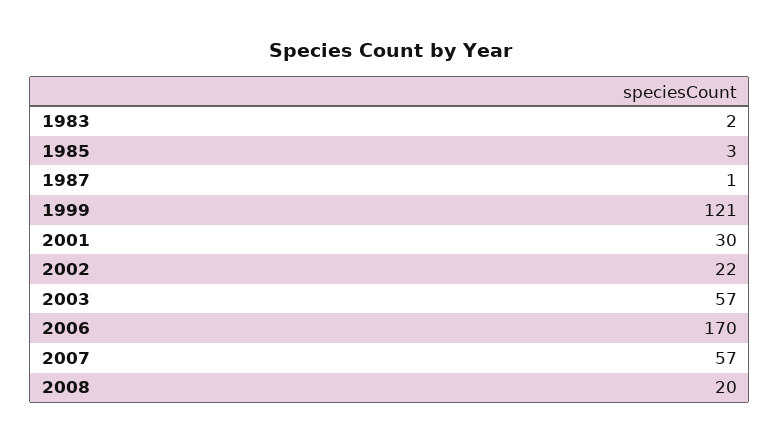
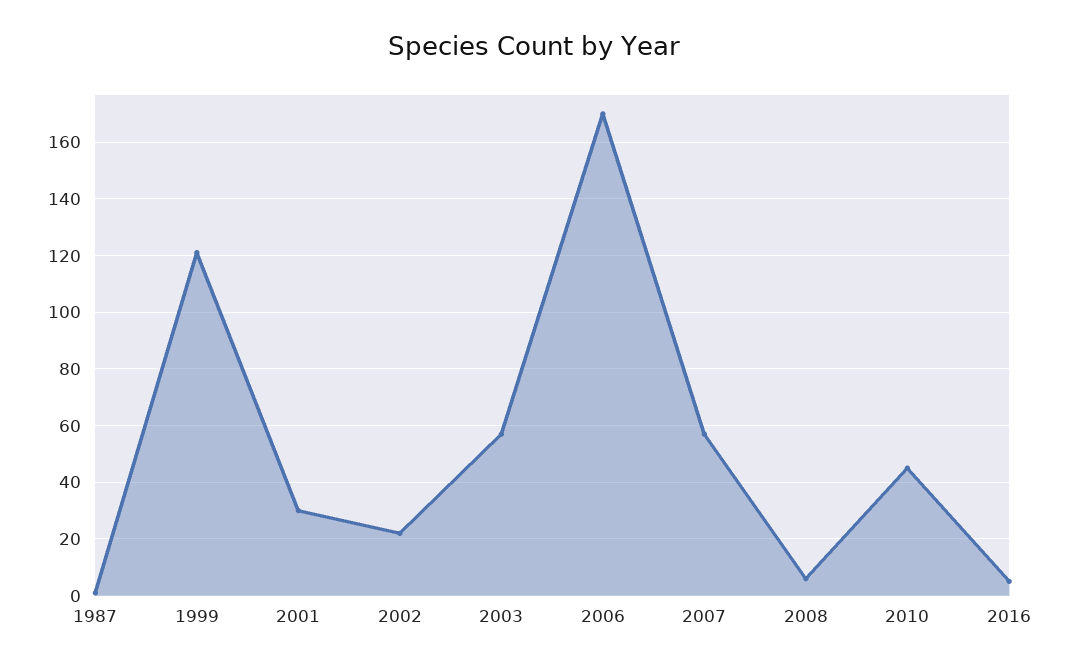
1983: 2 -> none
1985: 3 -> none
2008: 20 -> 5
2010: none -> 45
2016: none -> 5

